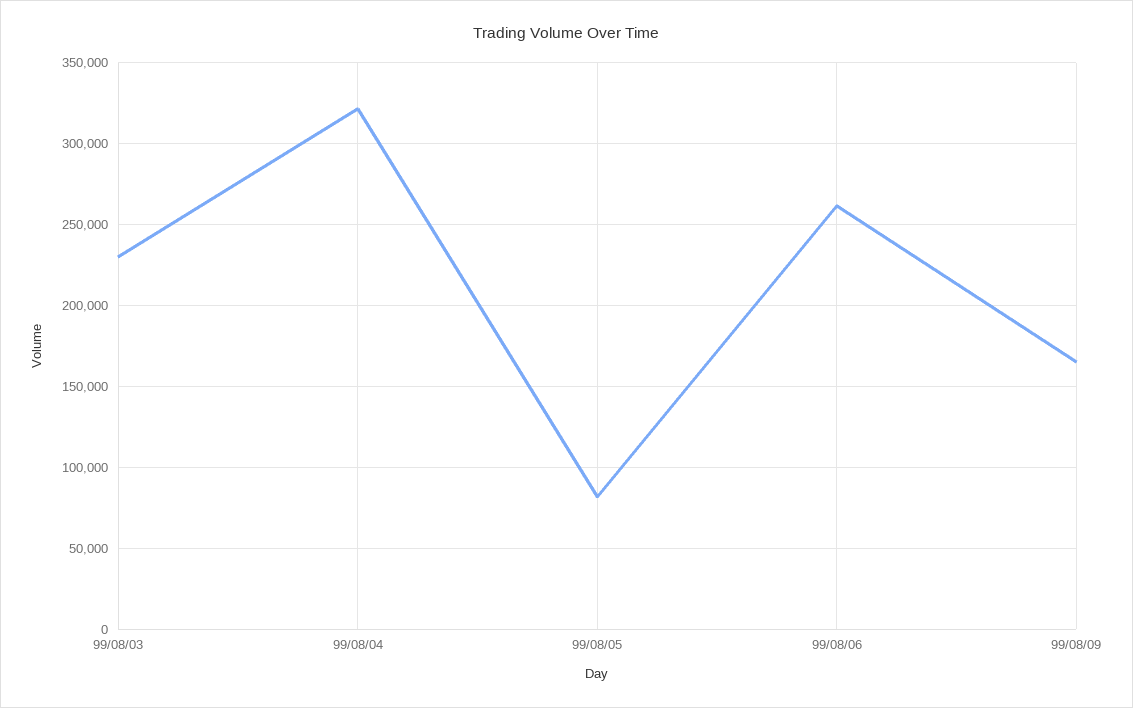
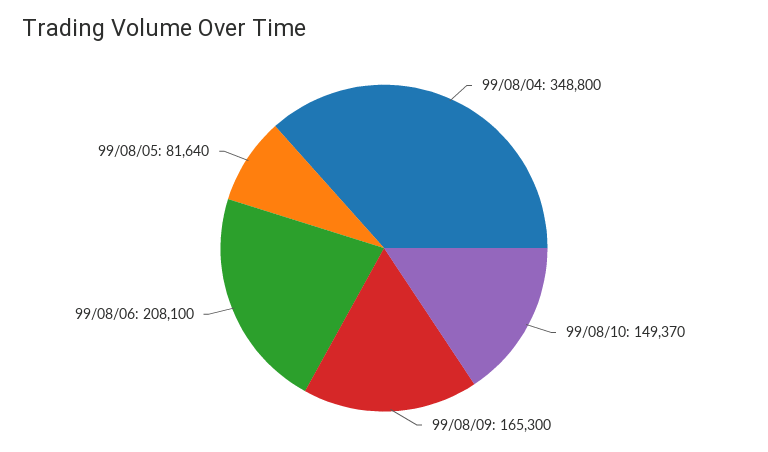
99/08/03: 230000 -> none
99/08/04: 320000 -> 348800
99/08/06: 260000 -> 208100
99/08/10: none -> 149370

